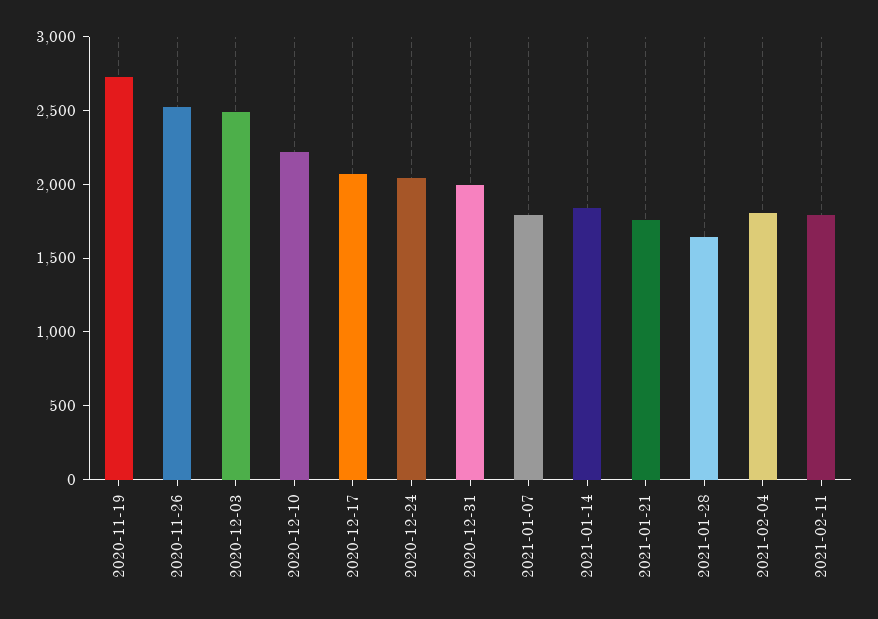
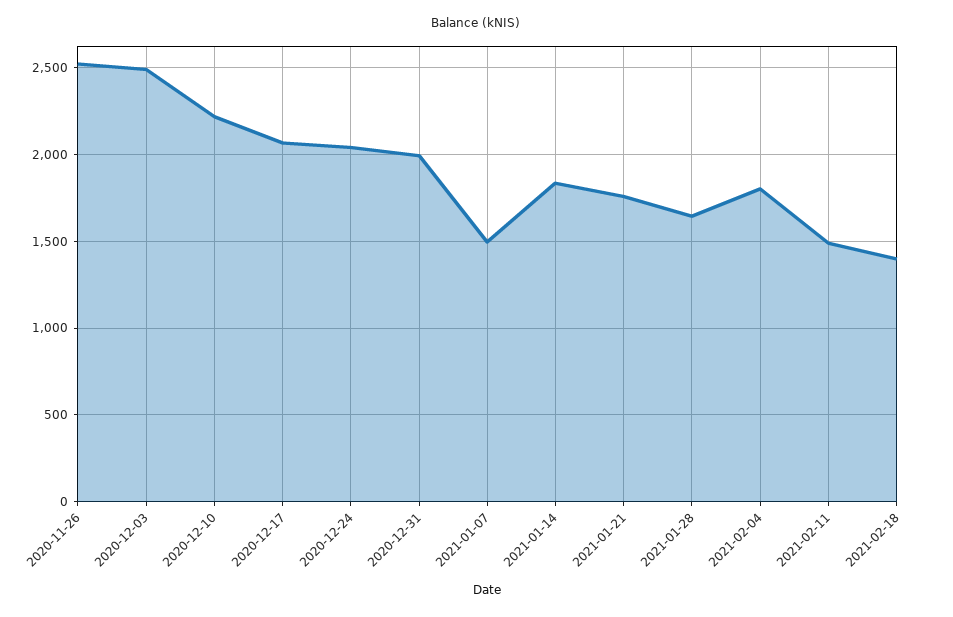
2020-11-19: 2700 -> none
2021-01-07: 1800 -> 1500
2021-02-11: 1800 -> 1500
2021-02-18: none -> 1400

